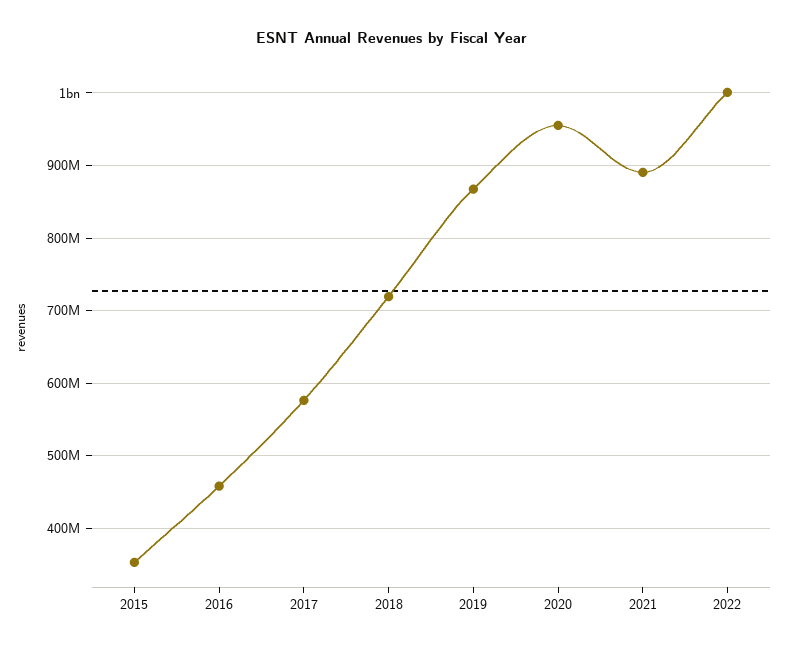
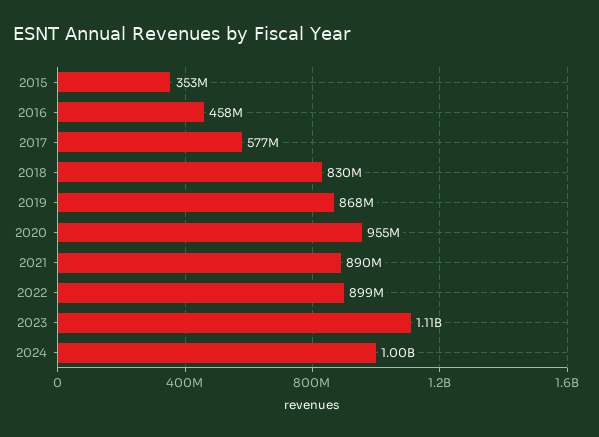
2018: 720000000 -> 830000000
2022: 1000000000 -> 899000000
2023: none -> 1110000000
2024: none -> 1000000000

